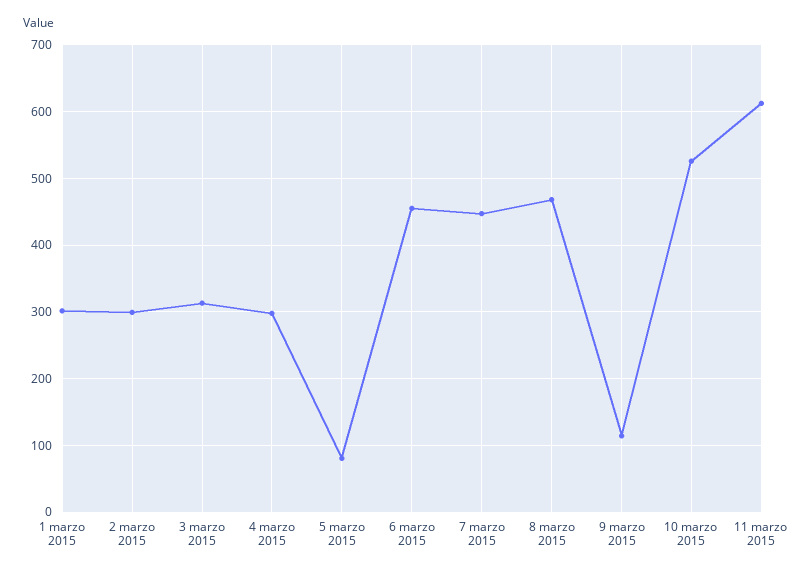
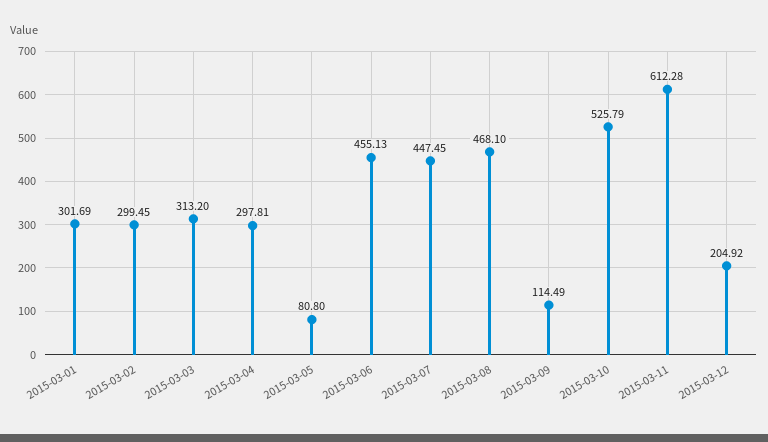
2015-03-12: none -> 204.92

